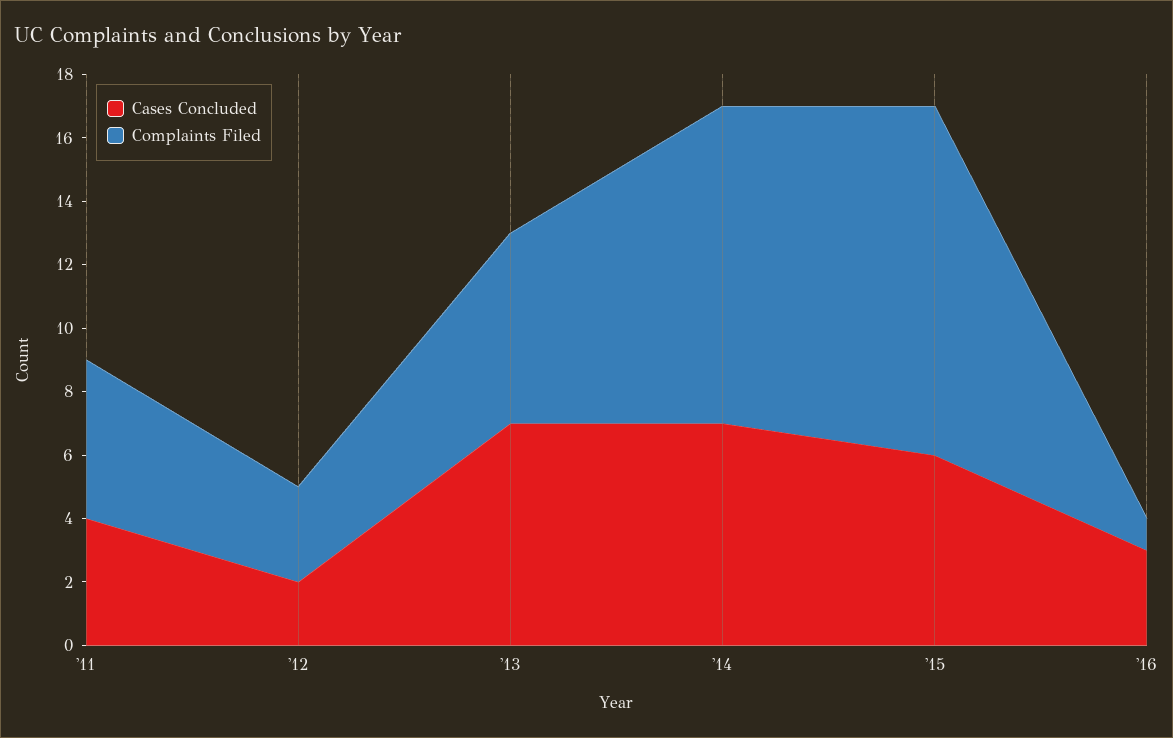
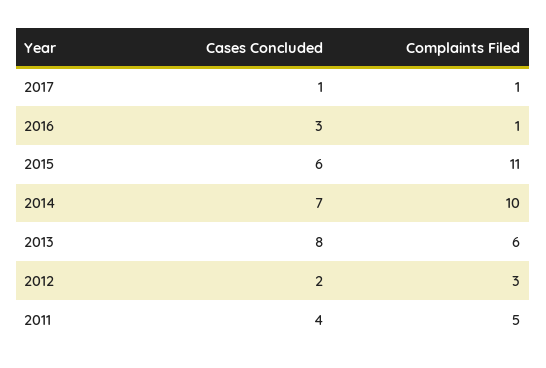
Cases Concluded, '13: 7 -> 8
Cases Concluded, 2017: none -> 1
Complaints Filed, 2017: none -> 1

